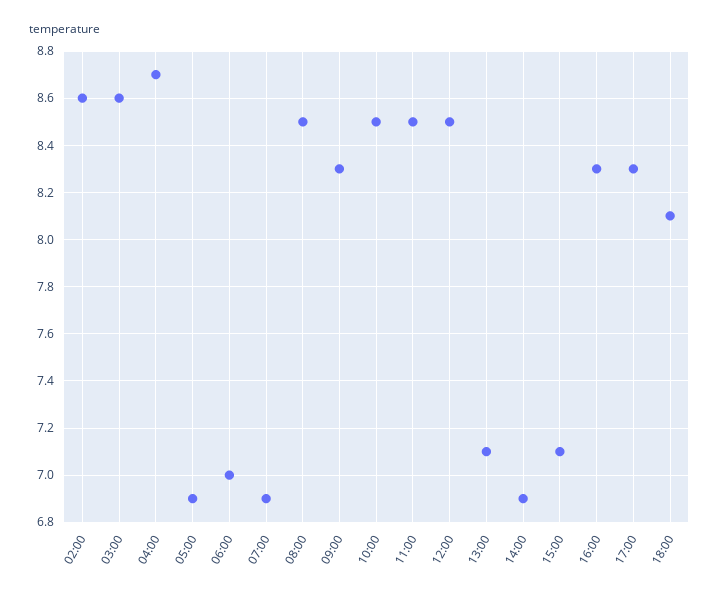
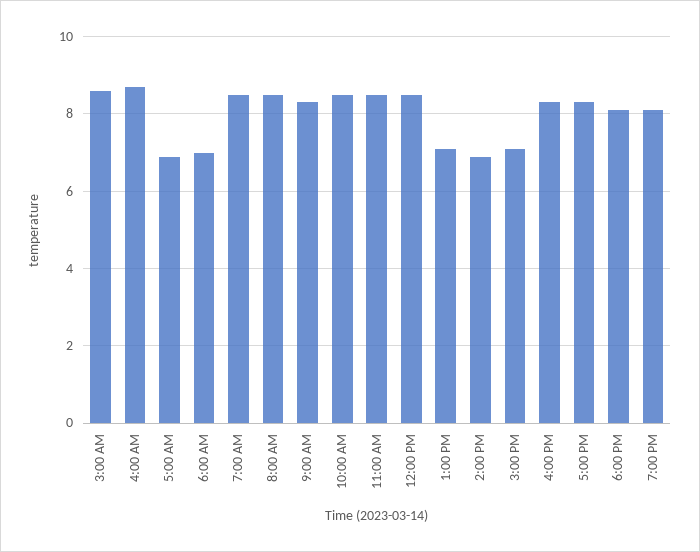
02:00: 8.6 -> none
07:00: 6.9 -> 8.5
7:00 PM: none -> 8

